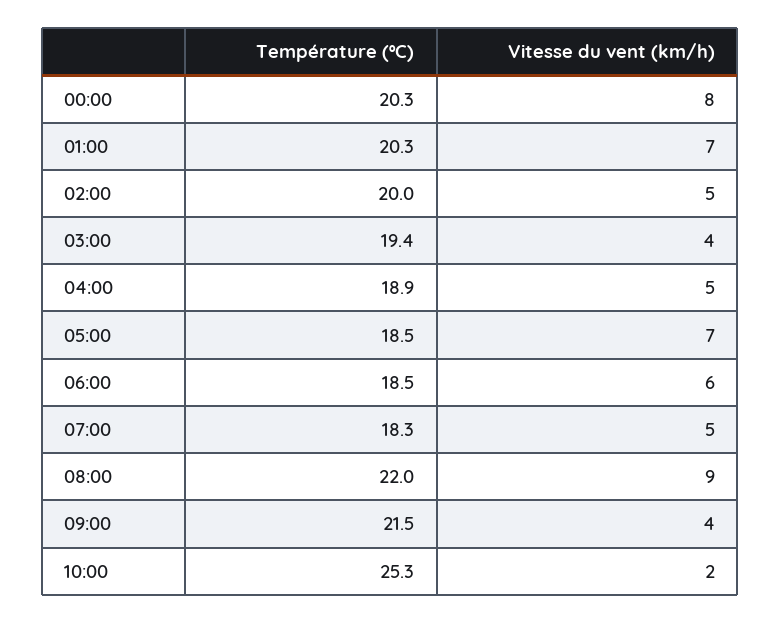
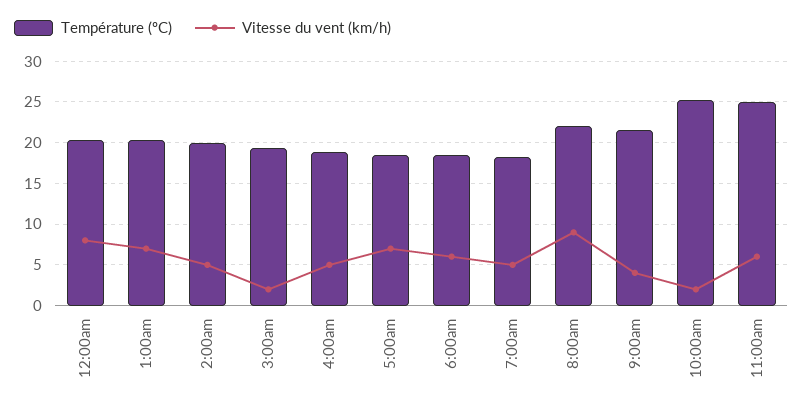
Vitesse du vent (km/h), 03:00: 4 -> 2
Température (ºC), 11:00am: none -> 25
Vitesse du vent (km/h), 11:00am: none -> 6

